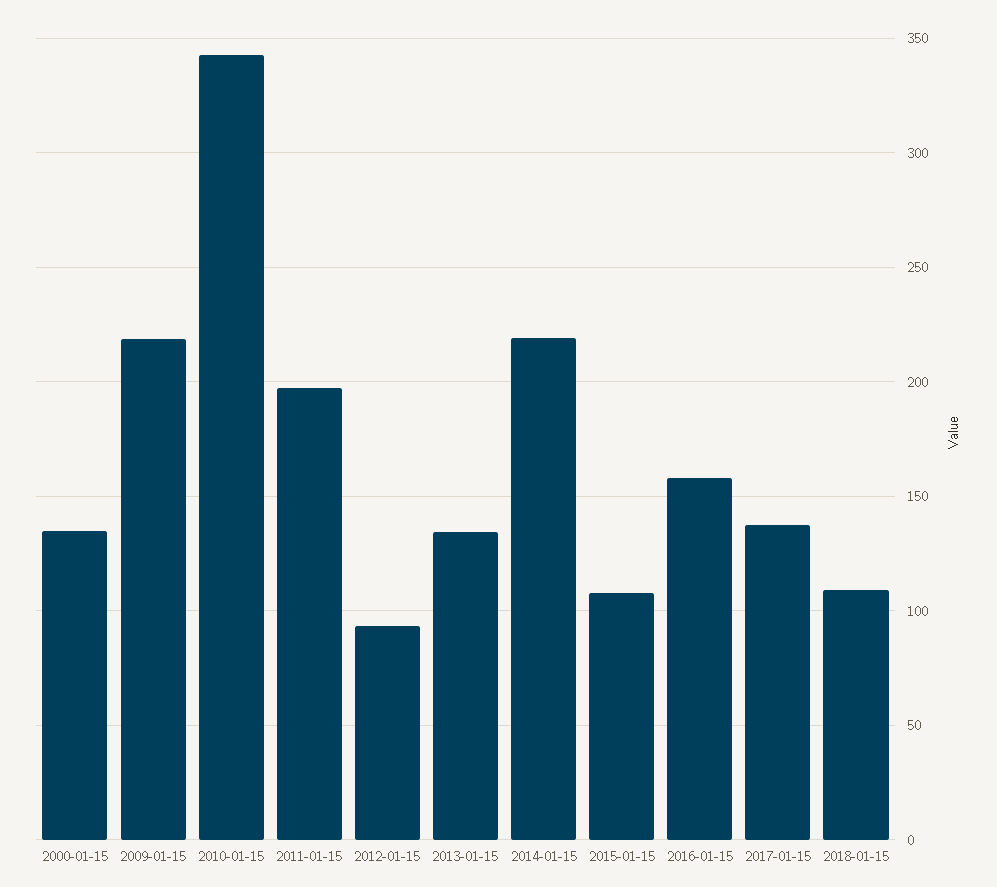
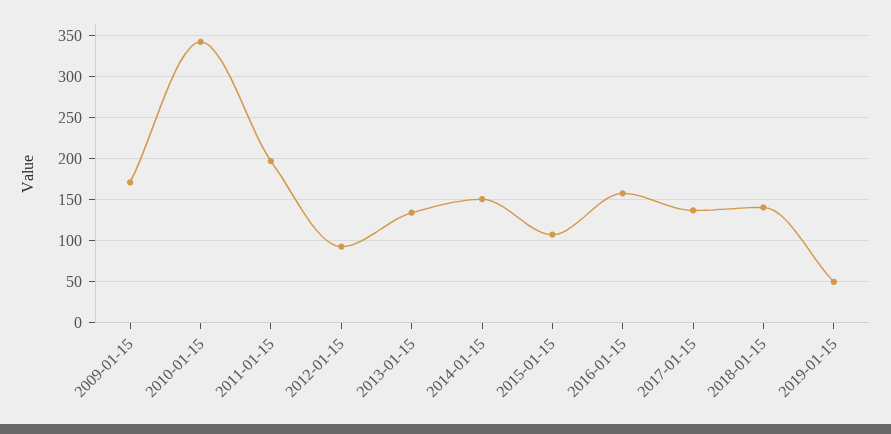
2000-01-15: 135 -> none
2009-01-15: 220 -> 170
2014-01-15: 220 -> 150
2018-01-15: 110 -> 140
2019-01-15: none -> 50

